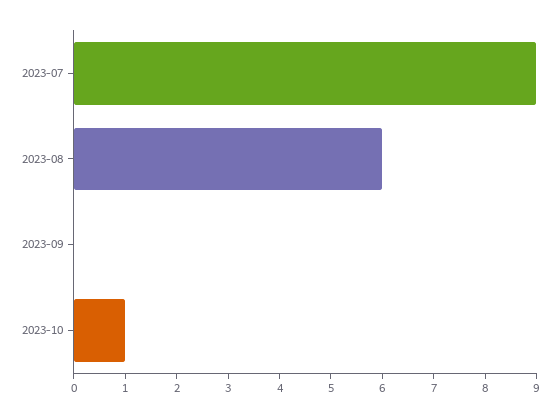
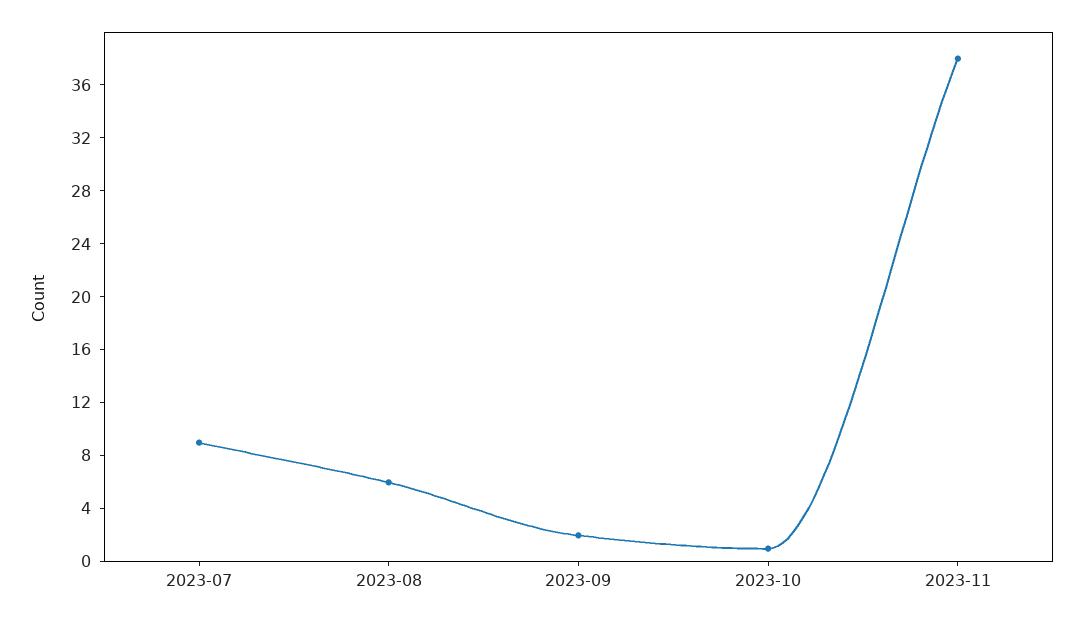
2023-09: 0 -> 2
2023-11: none -> 38

